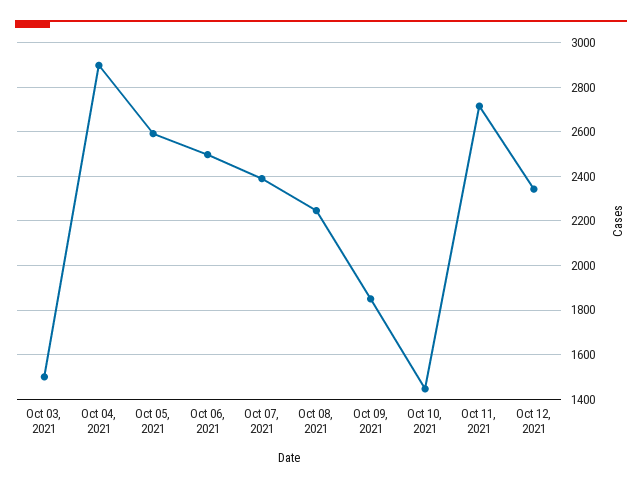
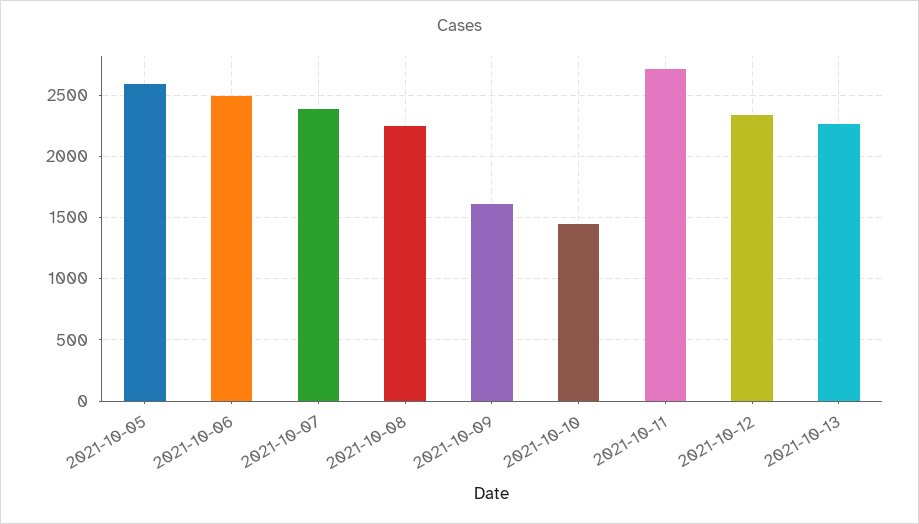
Oct 03, 2021: 1500 -> none
Oct 04, 2021: 2900 -> none
Oct 09, 2021: 1850 -> 1600
2021-10-13: none -> 2250

